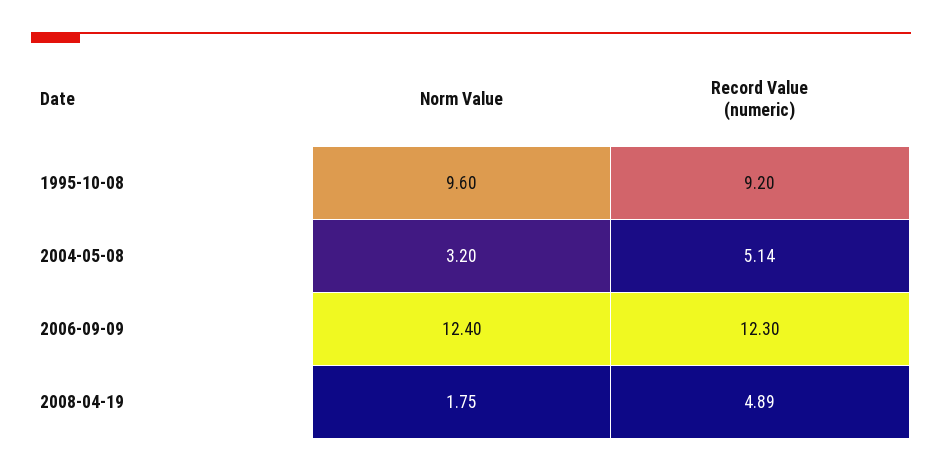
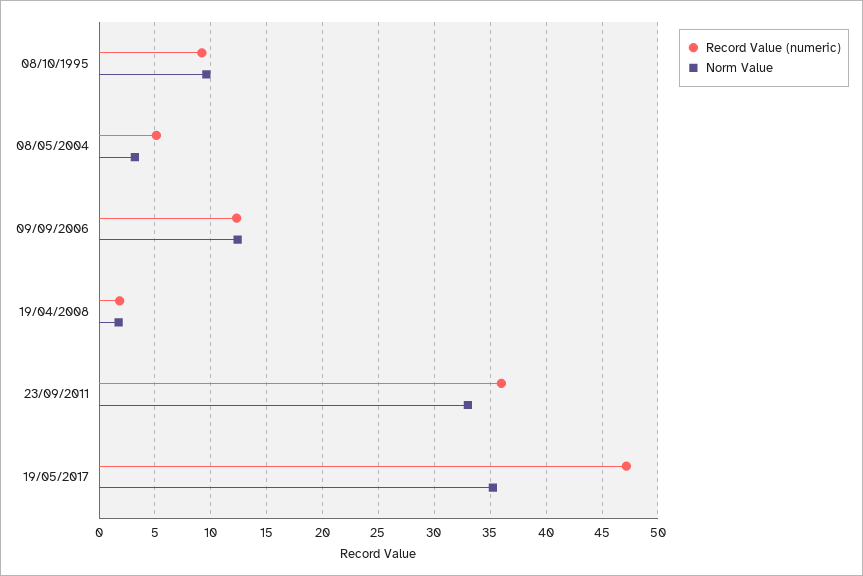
Record Value (numeric), 2008-04-19: 4.89 -> 2
Record Value (numeric), 23/09/2011: none -> 36
Norm Value, 23/09/2011: none -> 33
Record Value (numeric), 19/05/2017: none -> 47
Norm Value, 19/05/2017: none -> 35

